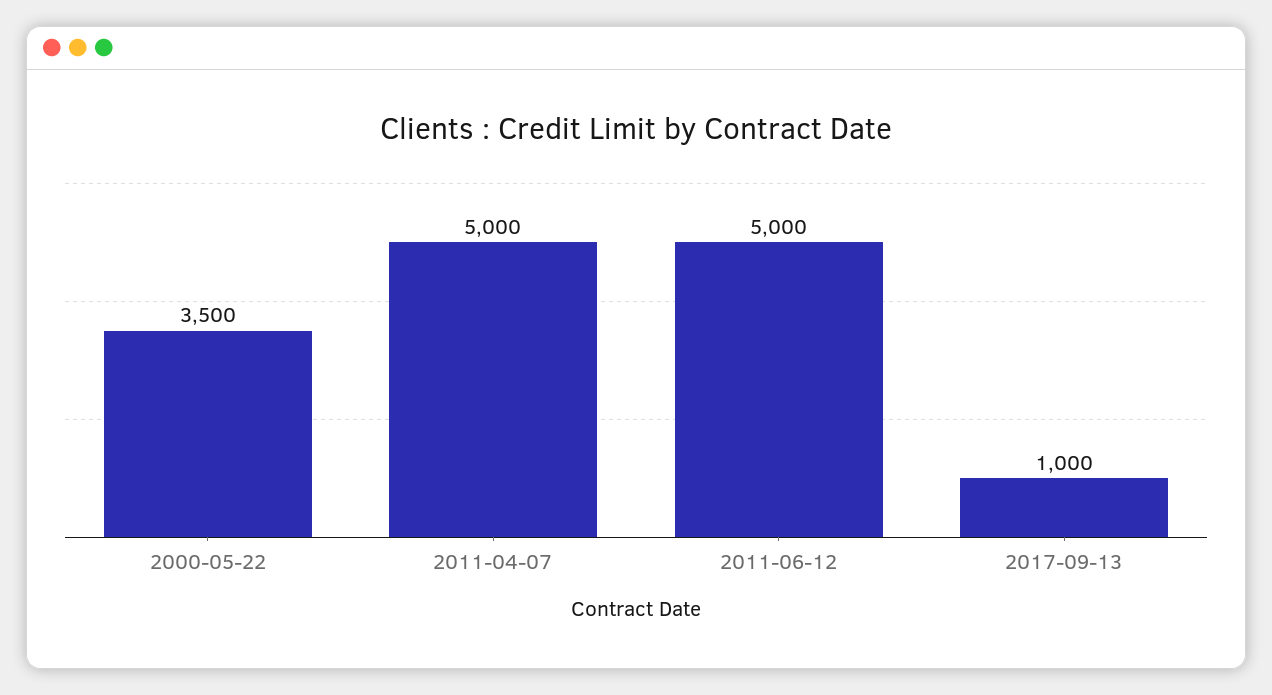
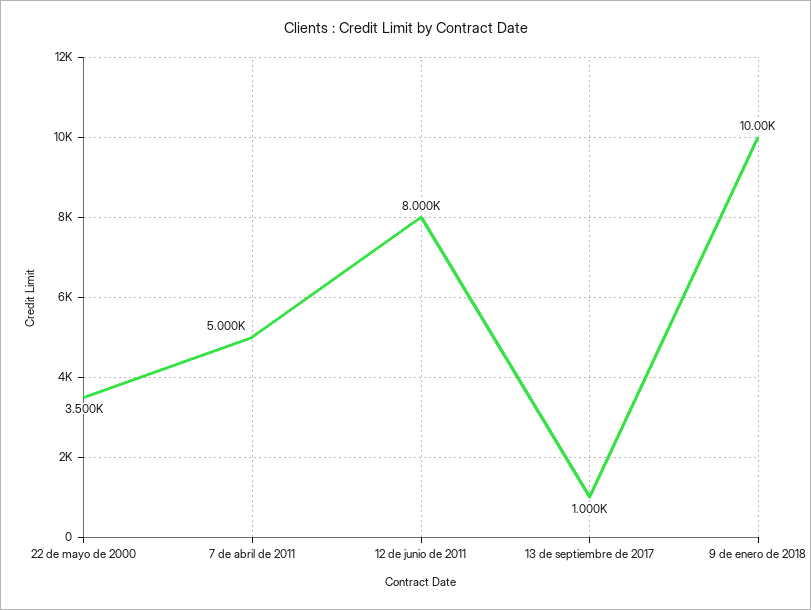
2011-06-12: 5000 -> 8000
9 de enero de 2018: none -> 10000

